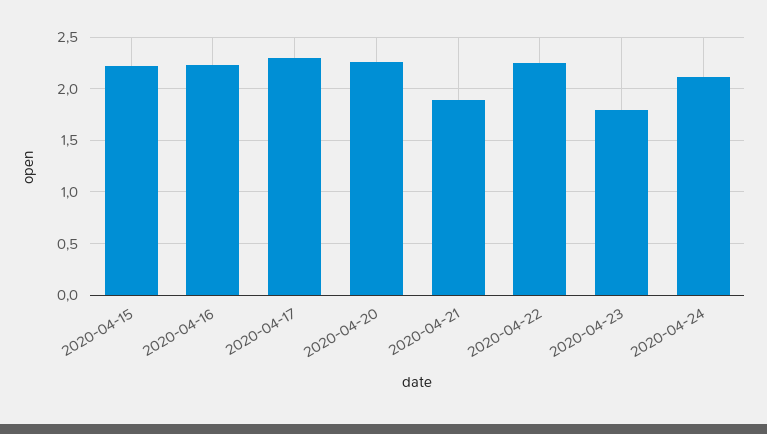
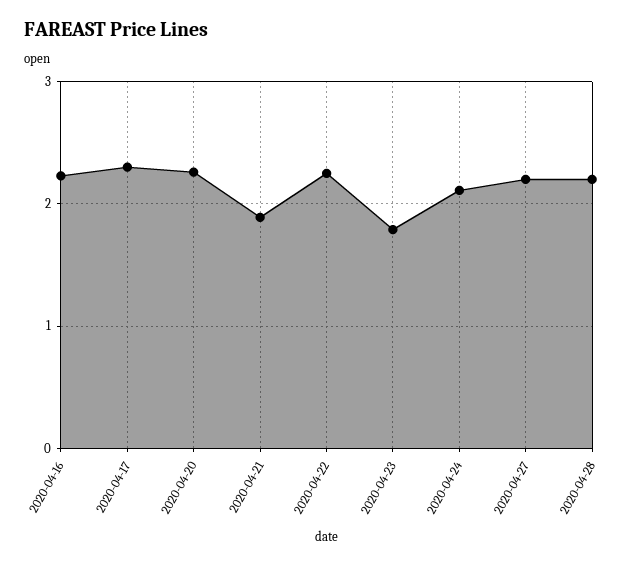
2020-04-15: 2.2 -> none
2020-04-27: none -> 2.2
2020-04-28: none -> 2.2

